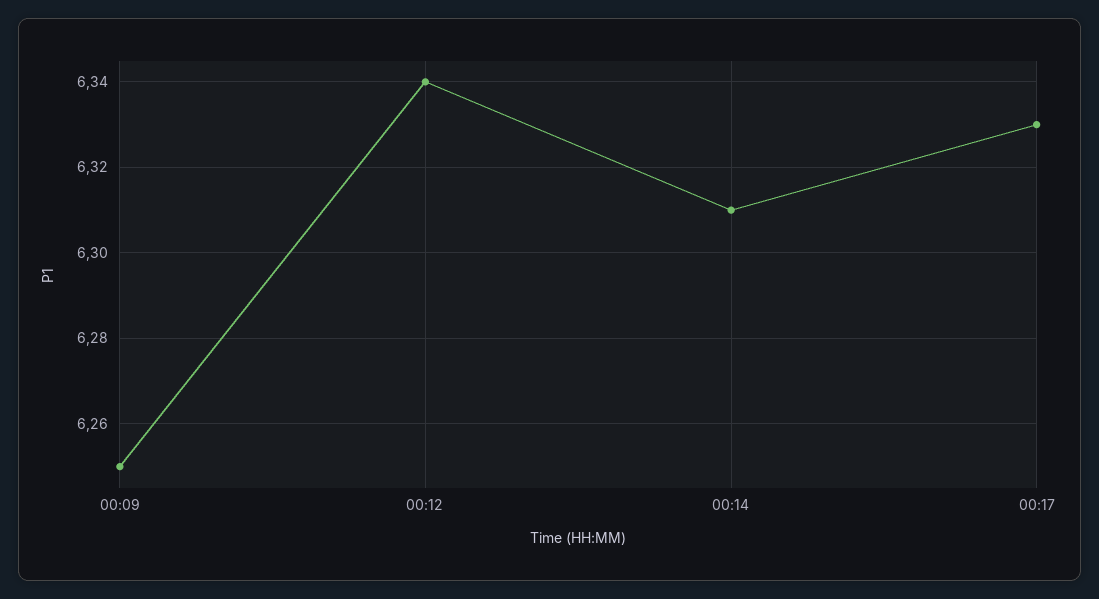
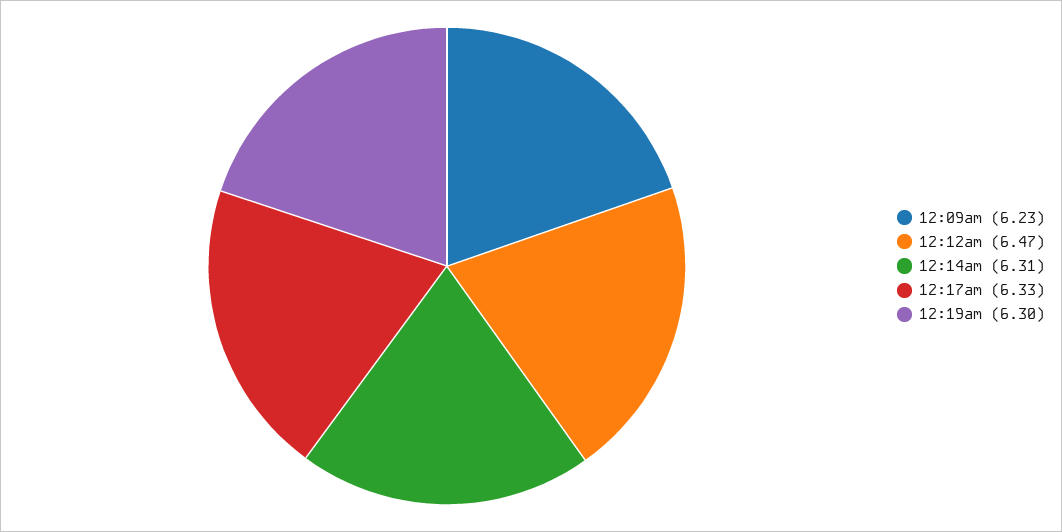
00:09: 6.25 -> 6.23
00:12: 6.34 -> 6.47
12:19am: none -> 6.3

